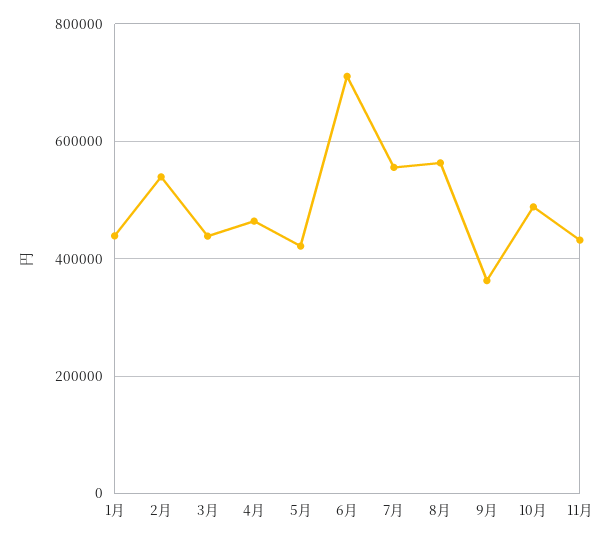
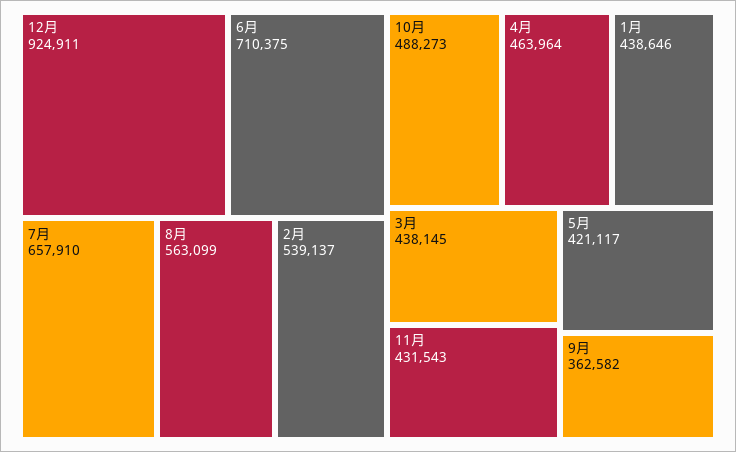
7月: 560000 -> 657910
12月: none -> 924911

